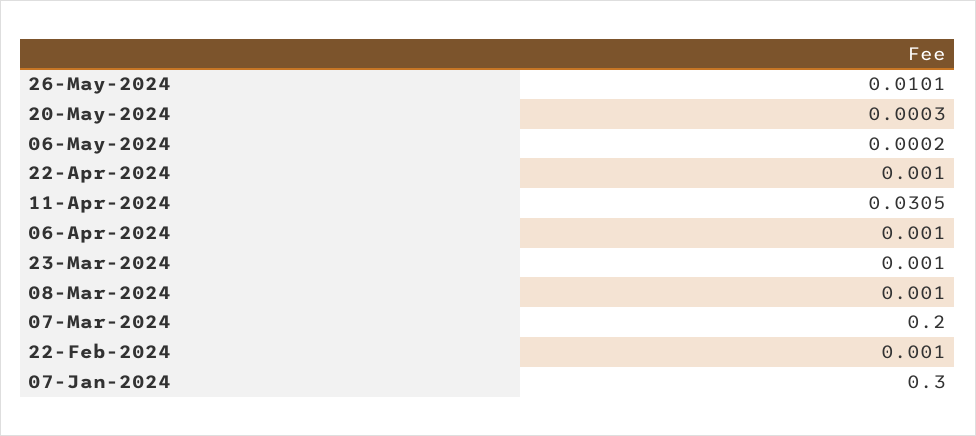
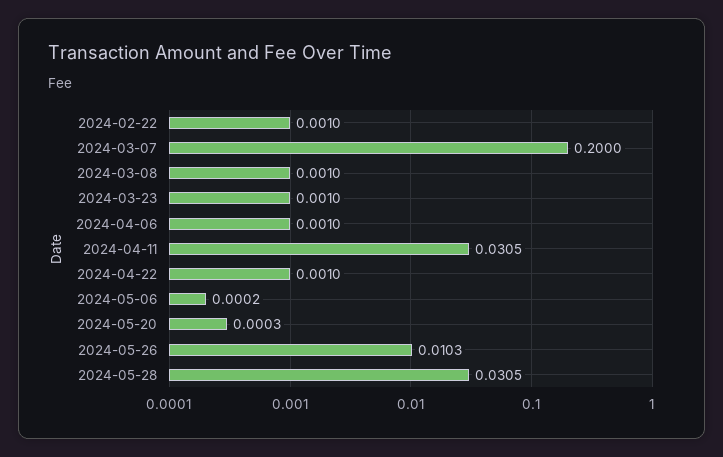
26-May-2024: 0.0101 -> 0.0103
07-Jan-2024: 0.3 -> none
2024-05-28: none -> 0.0305

